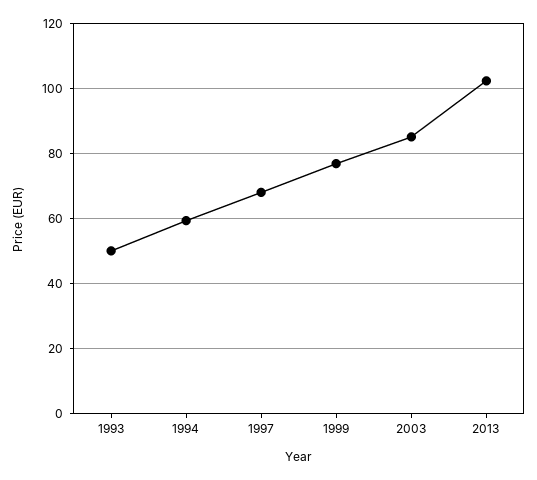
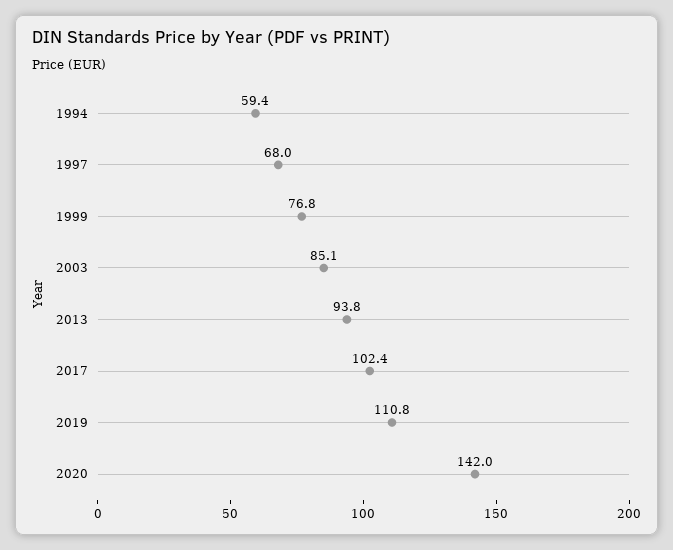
1993: 50 -> none
2013: 102 -> 93.8
2017: none -> 102.4
2019: none -> 110.8
2020: none -> 142

